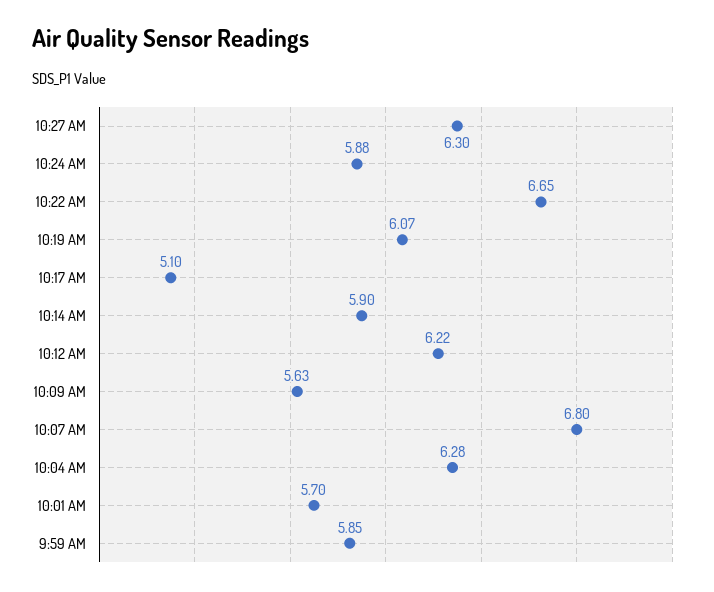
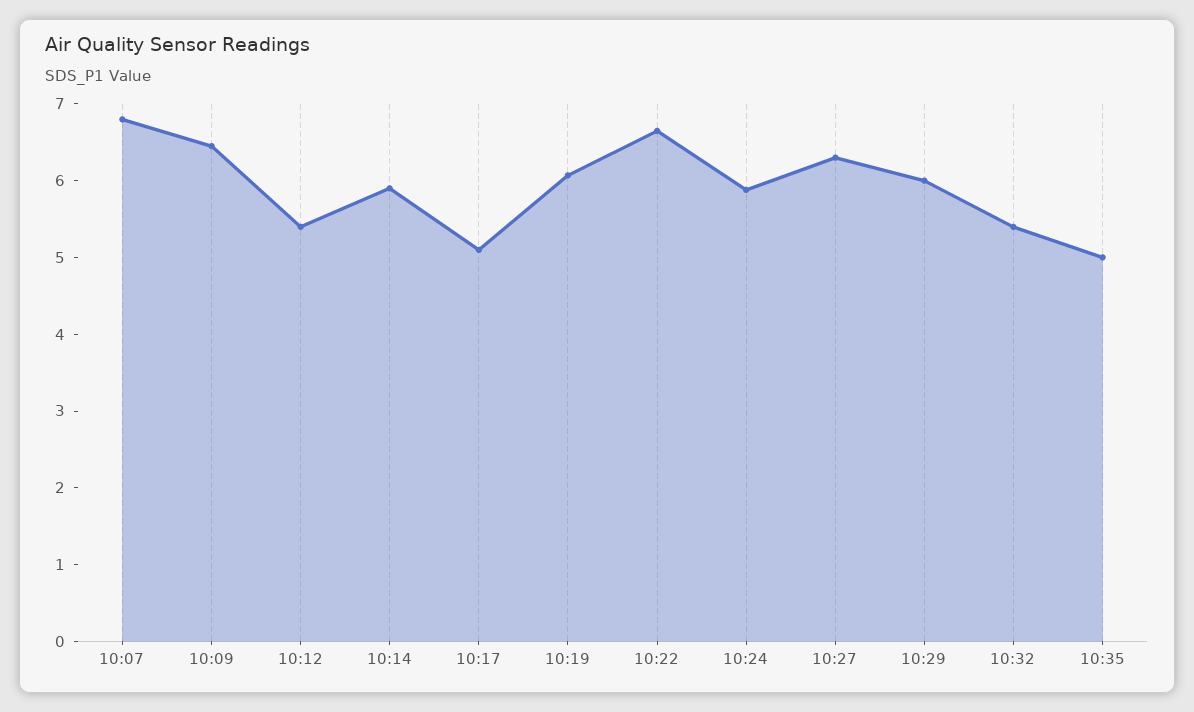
10:12 AM: 6.22 -> 5.4
10:09 AM: 5.63 -> 6.4
10:04 AM: 6.28 -> none
10:01 AM: 5.7 -> none
9:59 AM: 5.85 -> none
10:29: none -> 6
10:32: none -> 5.4
10:35: none -> 5

